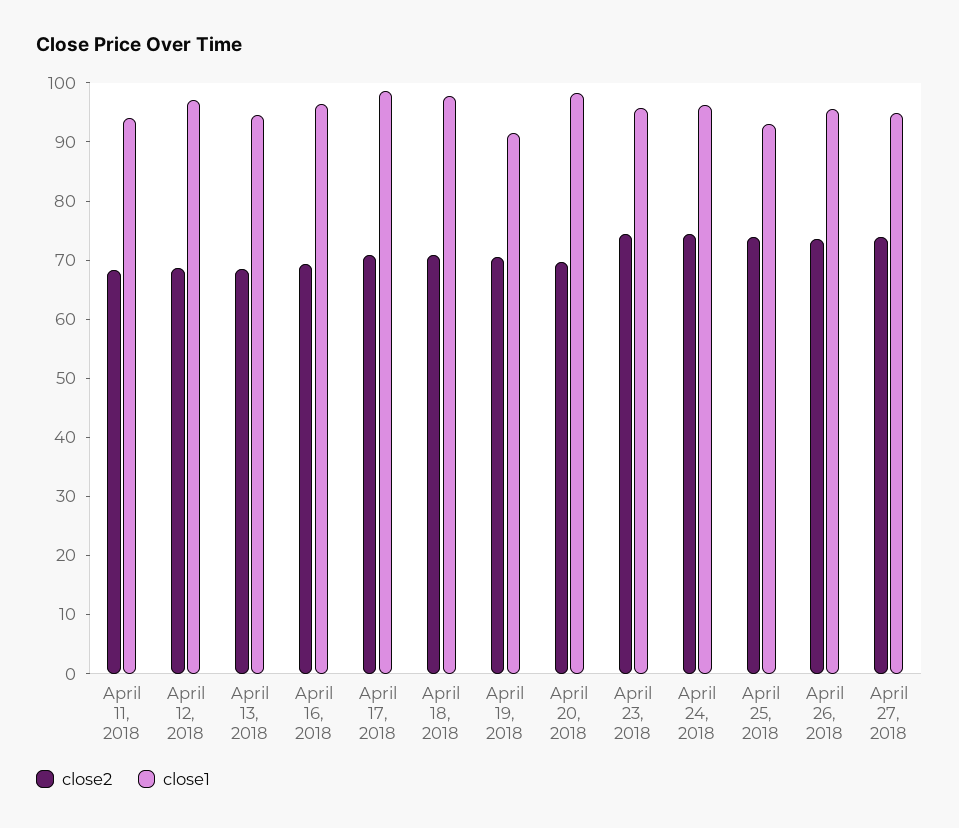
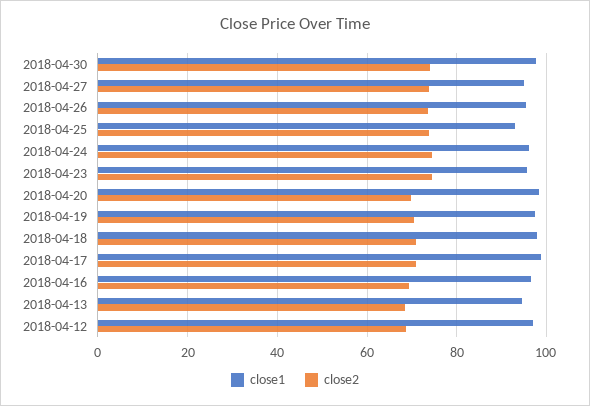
close2, April 11, 2018: 68 -> none
close1, April 11, 2018: 94 -> none
close1, April 19, 2018: 92 -> 98
close1, 2018-04-30: none -> 98
close2, 2018-04-30: none -> 74

